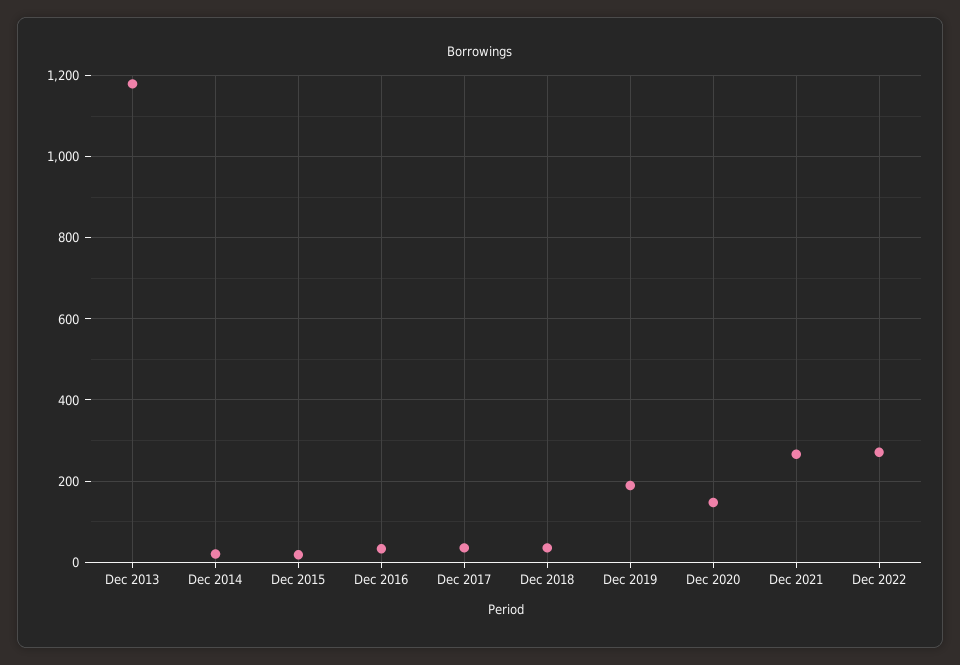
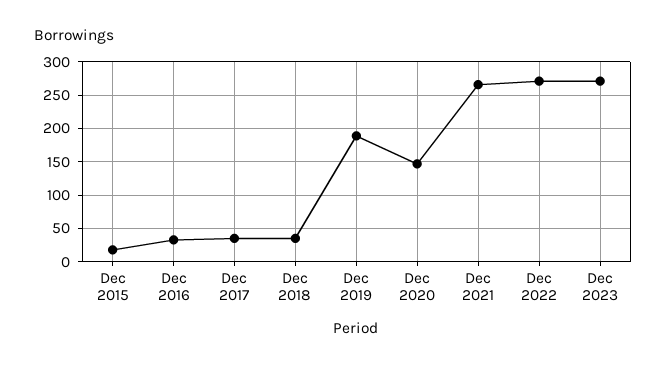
Dec 2013: 1180 -> none
Dec 2014: 20 -> none
Dec 2023: none -> 270

